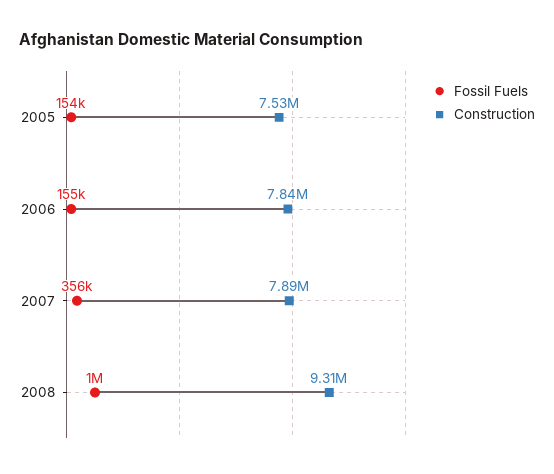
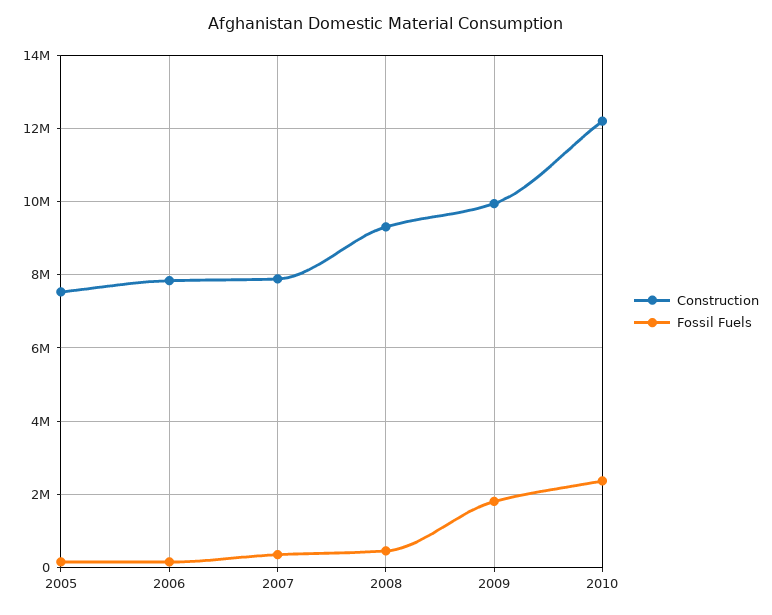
Fossil Fuels, 2008: 1000000 -> 400000
Construction, 2009: none -> 10000000
Fossil Fuels, 2009: none -> 1800000
Construction, 2010: none -> 12200000
Fossil Fuels, 2010: none -> 2400000

